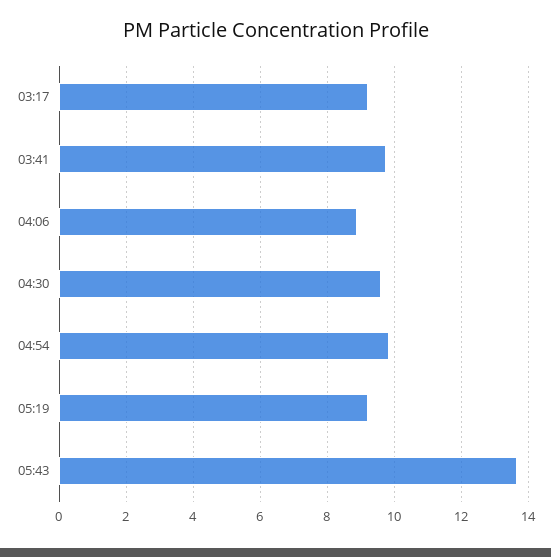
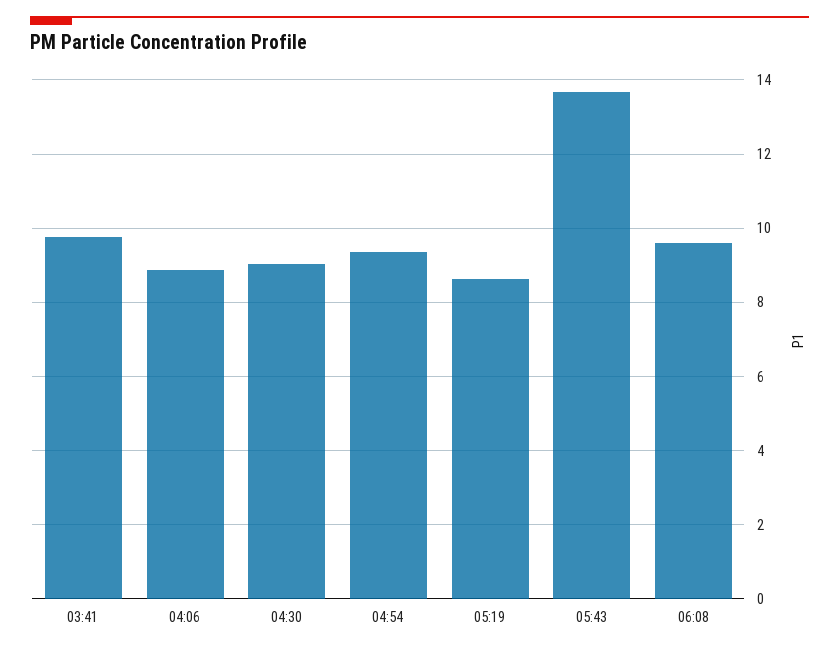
03:17: 9.2 -> none
04:30: 9.6 -> 9
04:54: 9.8 -> 9.4
05:19: 9.2 -> 8.6
06:08: none -> 9.6

